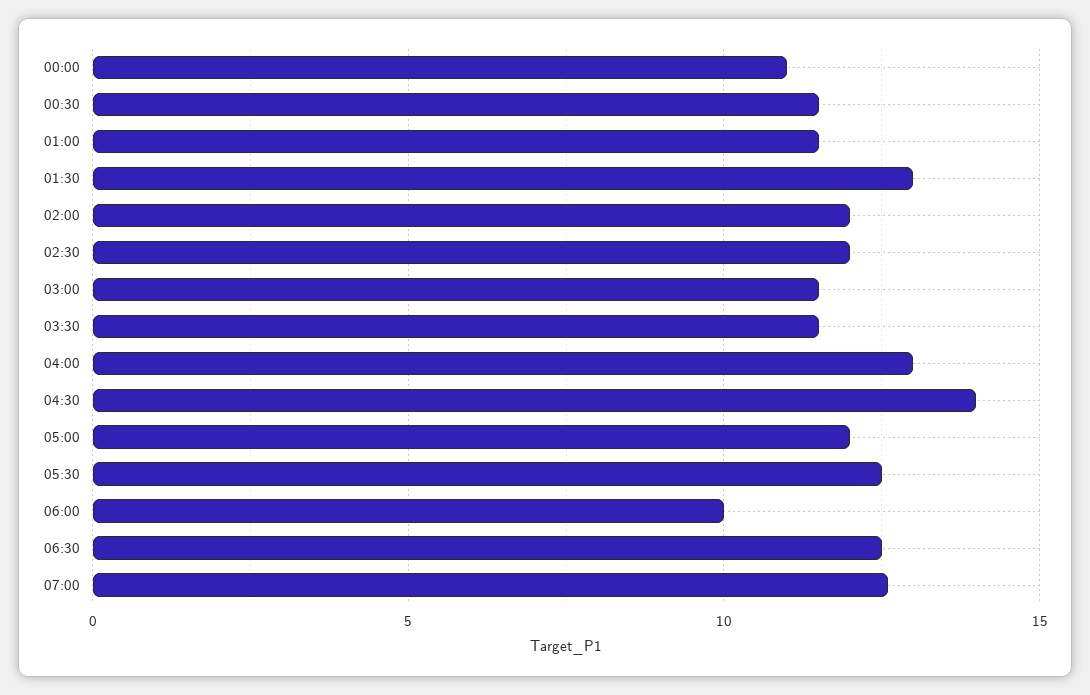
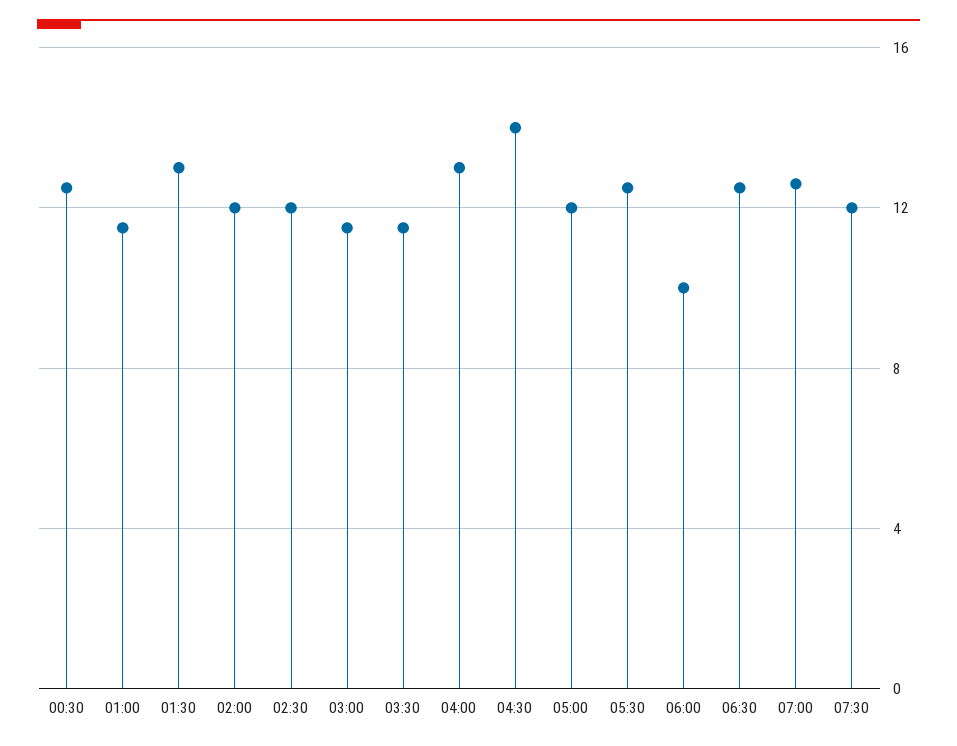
00:00: 11 -> none
00:30: 11.5 -> 12.5
07:30: none -> 12

